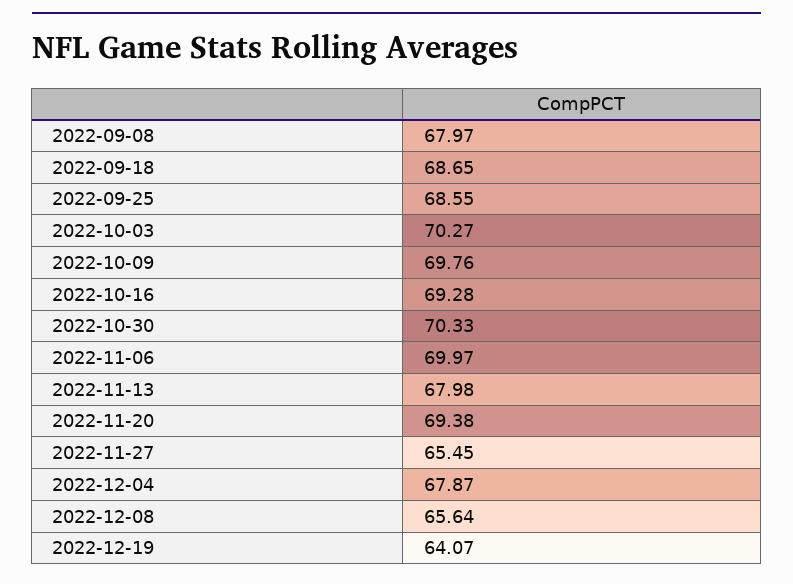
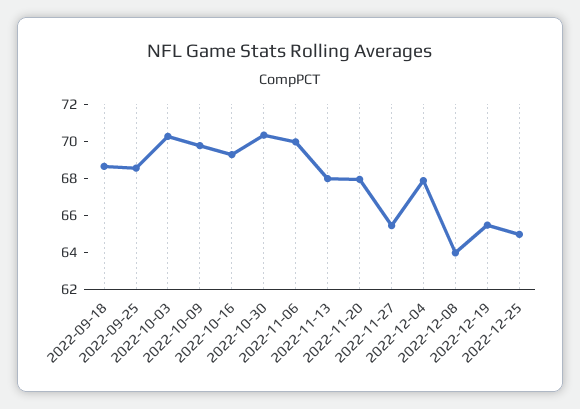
2022-09-08: 67.97 -> none
2022-11-20: 69.38 -> 68
2022-12-08: 65.64 -> 64
2022-12-19: 64.07 -> 65.5
2022-12-25: none -> 65

